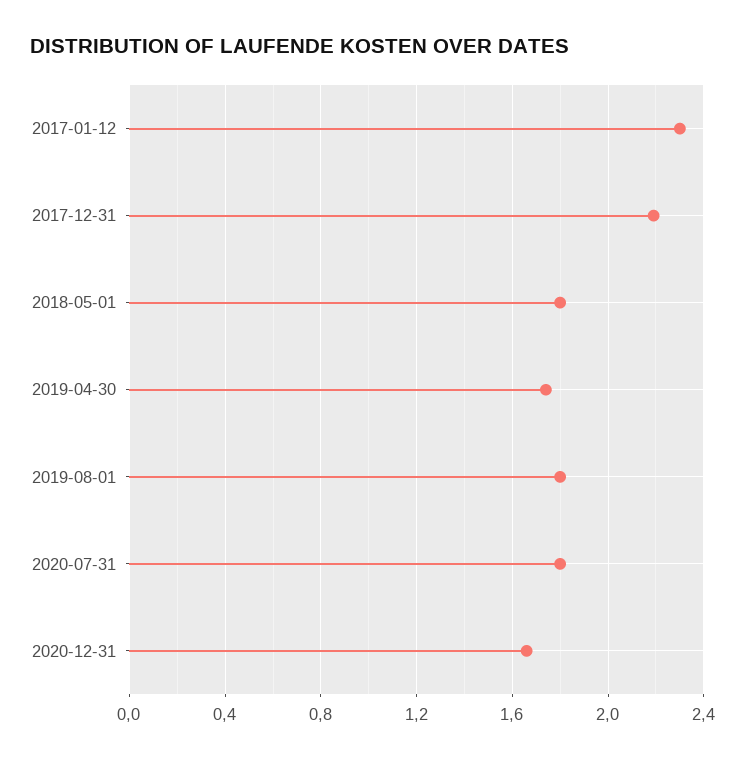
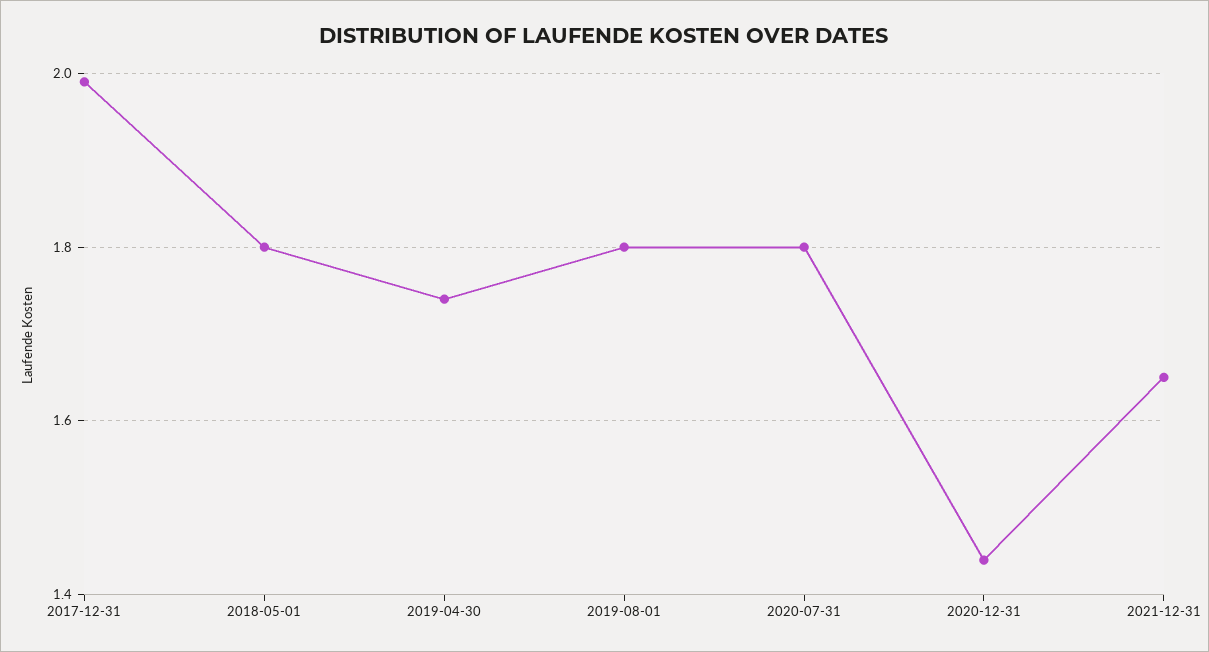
2017-01-12: 2.3 -> none
2017-12-31: 2.2 -> 2
2020-12-31: 1.65 -> 1.45
2021-12-31: none -> 1.65

